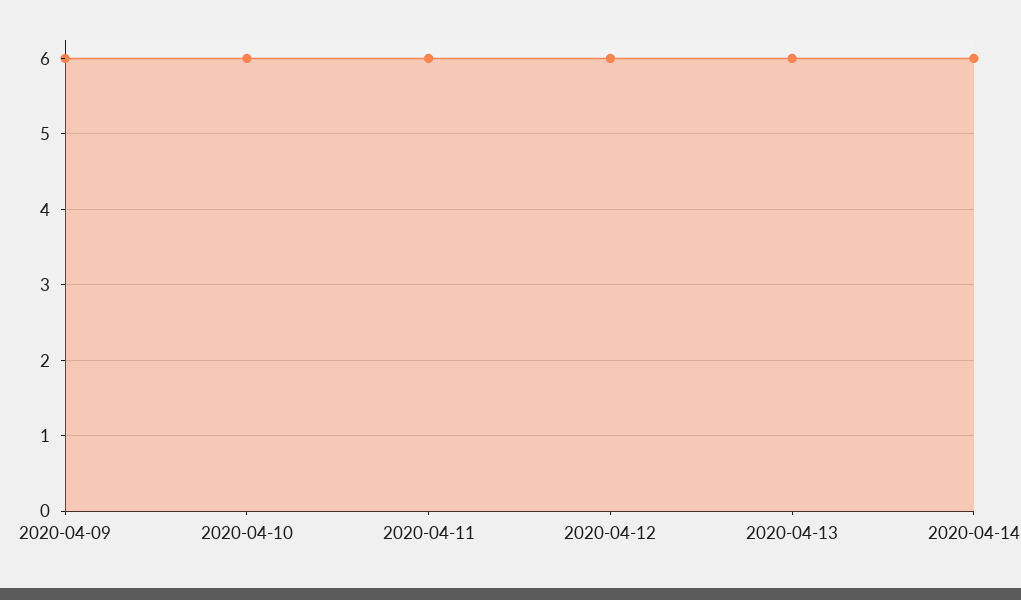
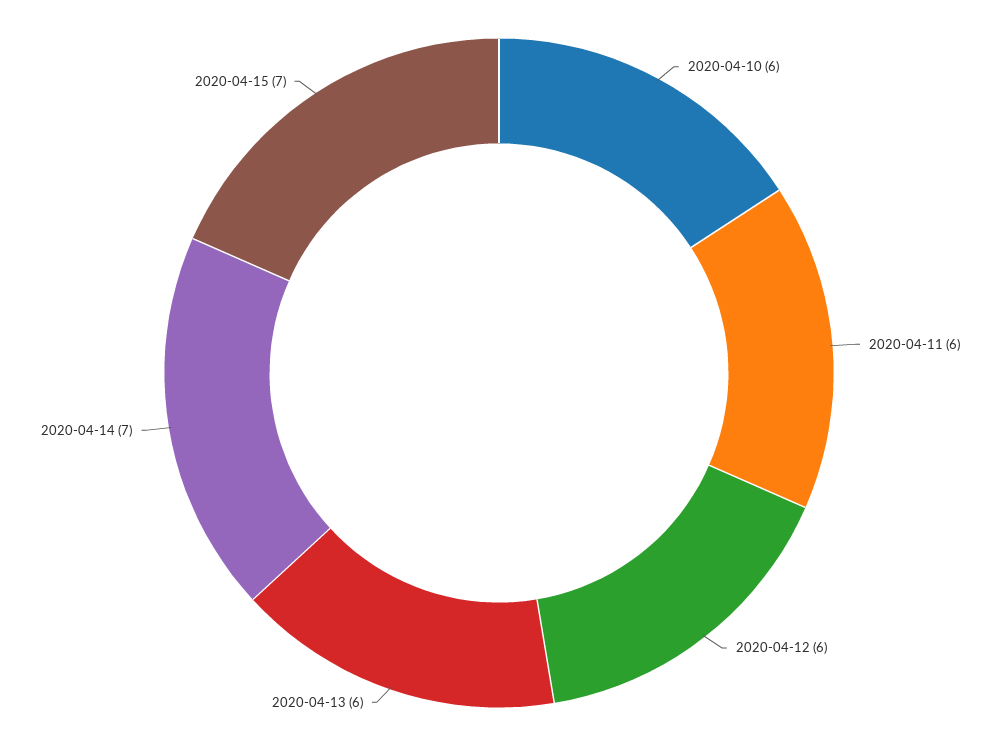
2020-04-09: 6 -> none
2020-04-14: 6 -> 7
2020-04-15: none -> 7

